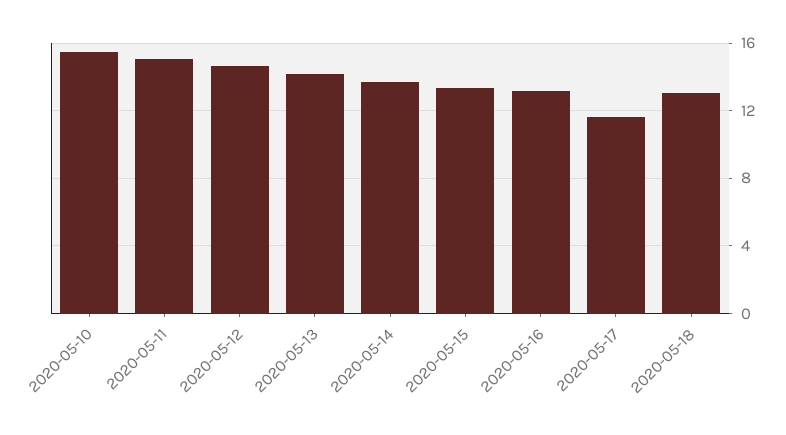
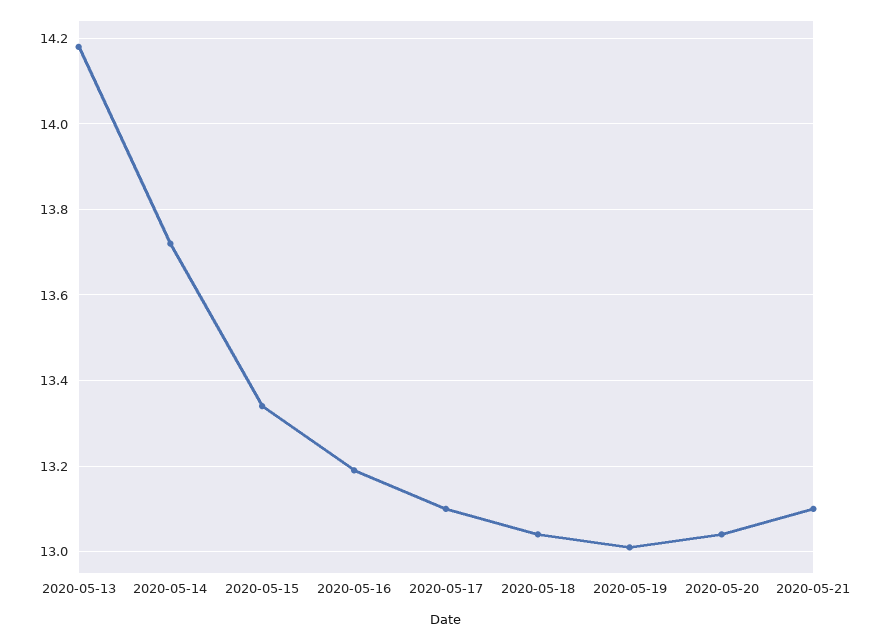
2020-05-10: 15.5 -> none
2020-05-11: 15 -> none
2020-05-12: 14.5 -> none
2020-05-17: 11.5 -> 13.1
2020-05-19: none -> 13
2020-05-20: none -> 13.05
2020-05-21: none -> 13.1

